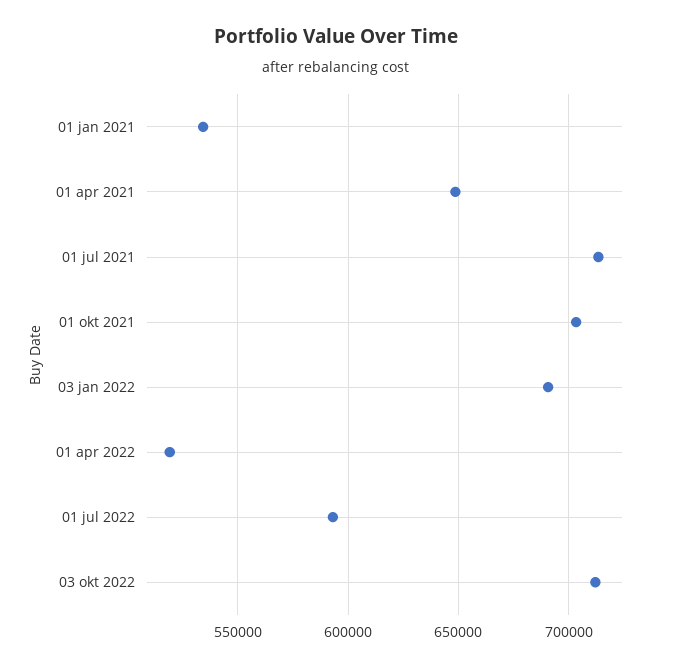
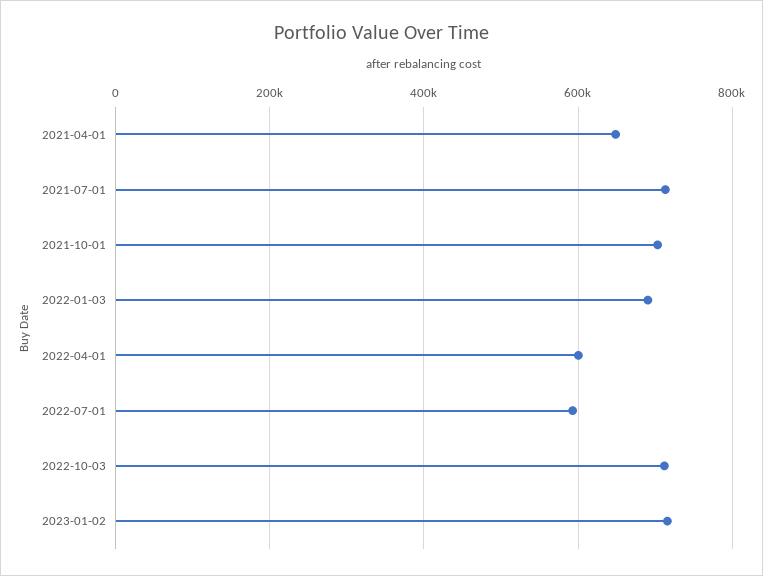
01 jan 2021: 535000 -> none
01 apr 2022: 520000 -> 600000
2023-01-02: none -> 720000

